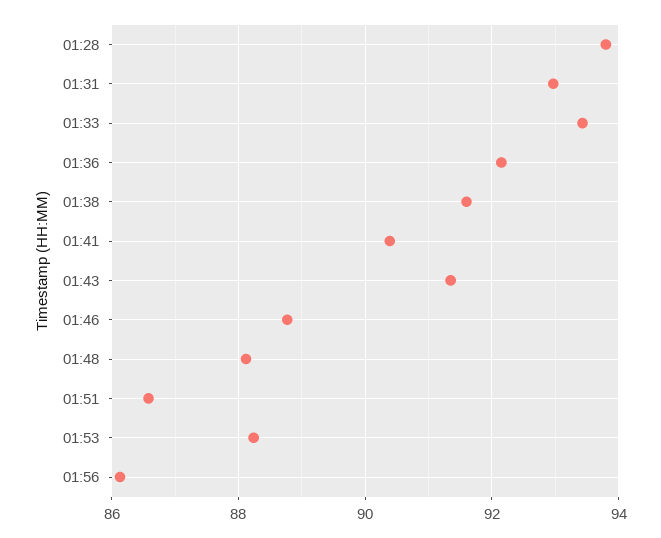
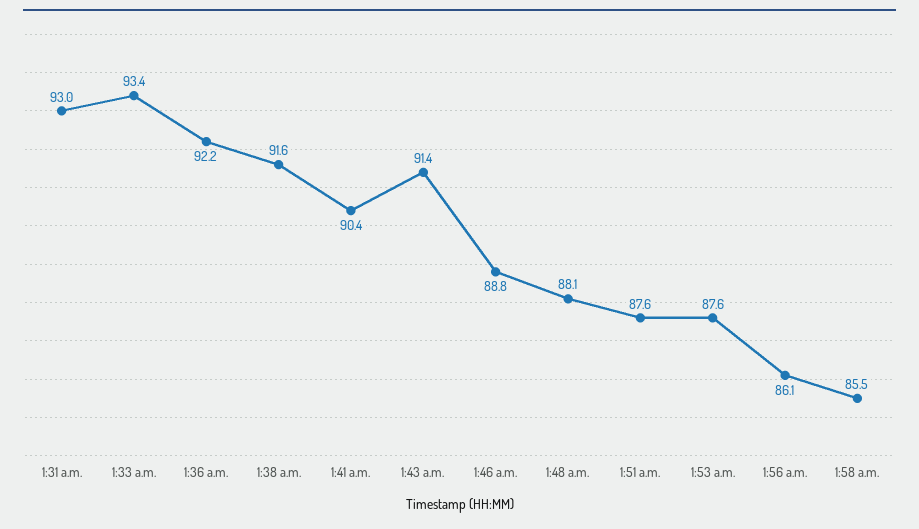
01:28: 93.8 -> none
01:51: 86.6 -> 87.6
01:53: 88.2 -> 87.6
1:58 a.m.: none -> 85.5

